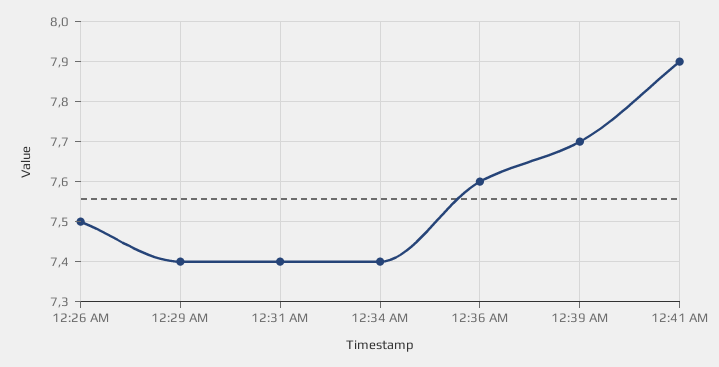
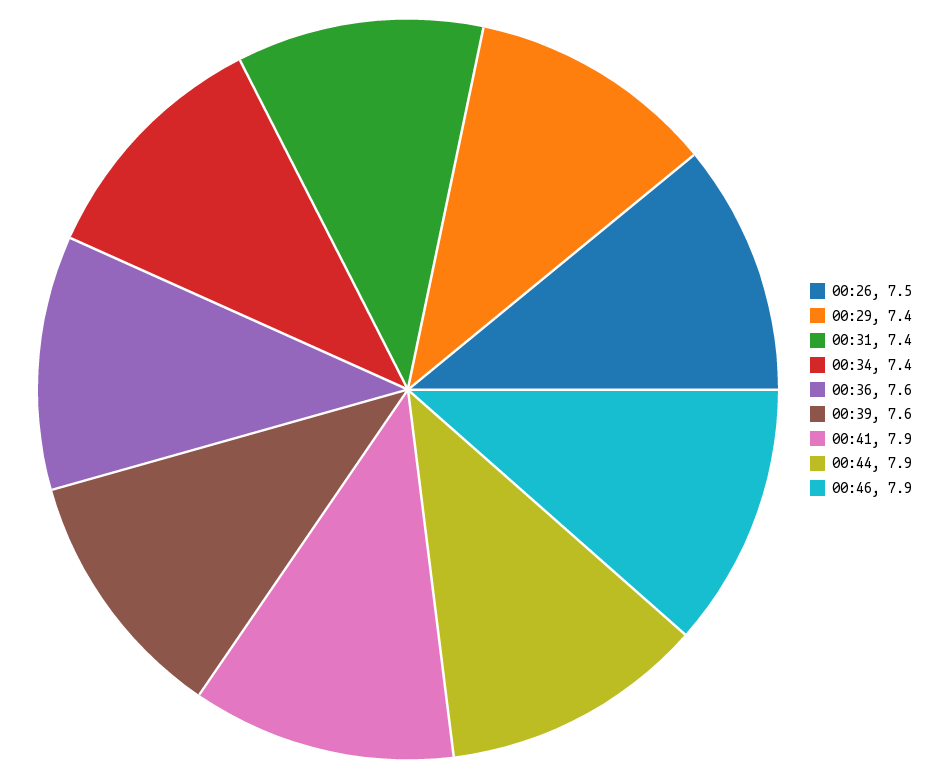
12:39 AM: 7.7 -> 7.6
00:44: none -> 7.9
00:46: none -> 7.9

